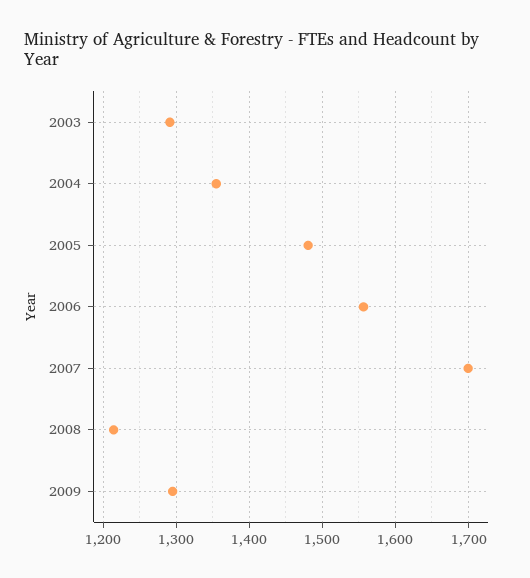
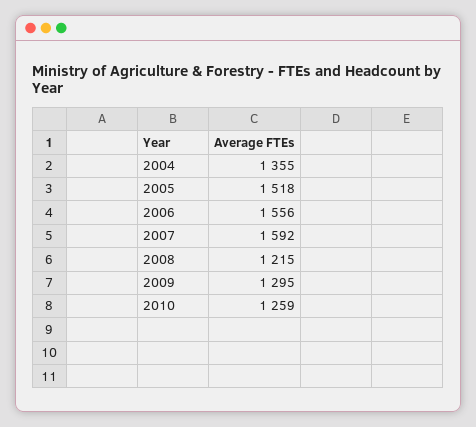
2003: 1290 -> none
2005: 1480 -> 1518
2007: 1700 -> 1592
2010: none -> 1259

